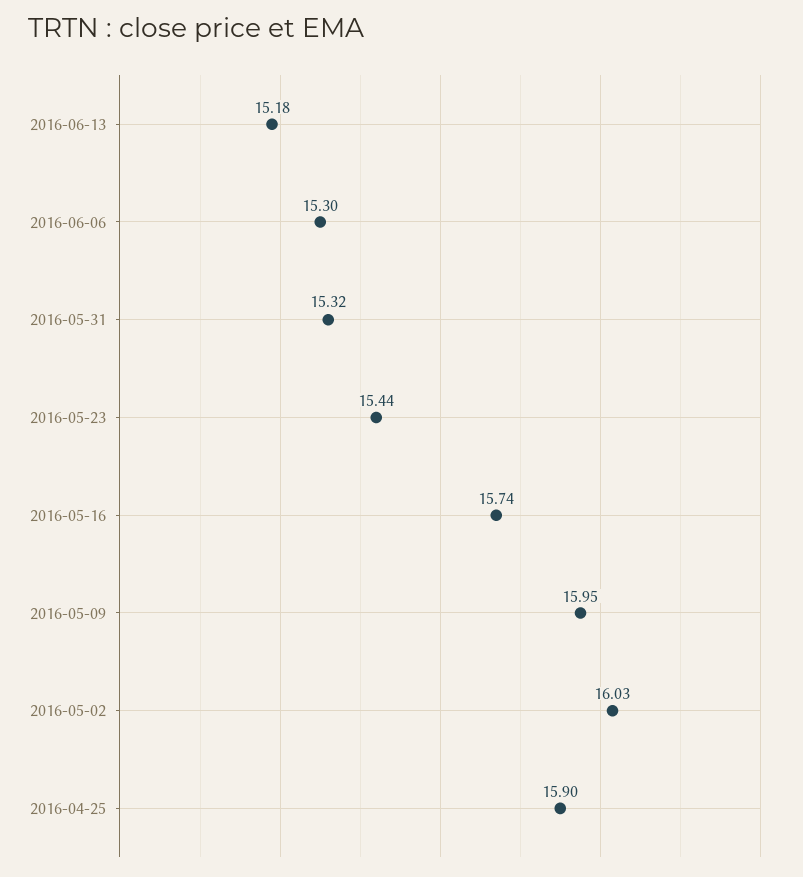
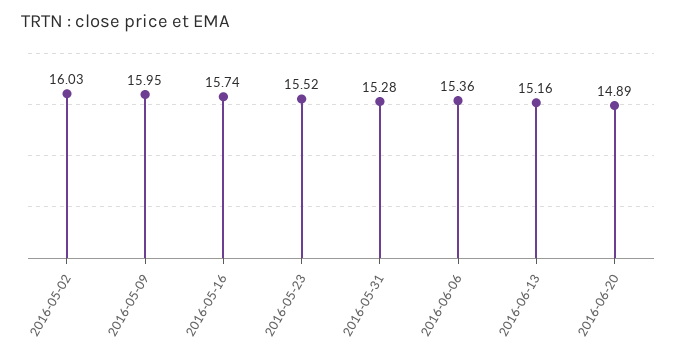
2016-06-13: 15.18 -> 15.16
2016-06-06: 15.3 -> 15.36
2016-05-31: 15.32 -> 15.28
2016-05-23: 15.44 -> 15.52
2016-04-25: 15.9 -> none
2016-06-20: none -> 14.89

